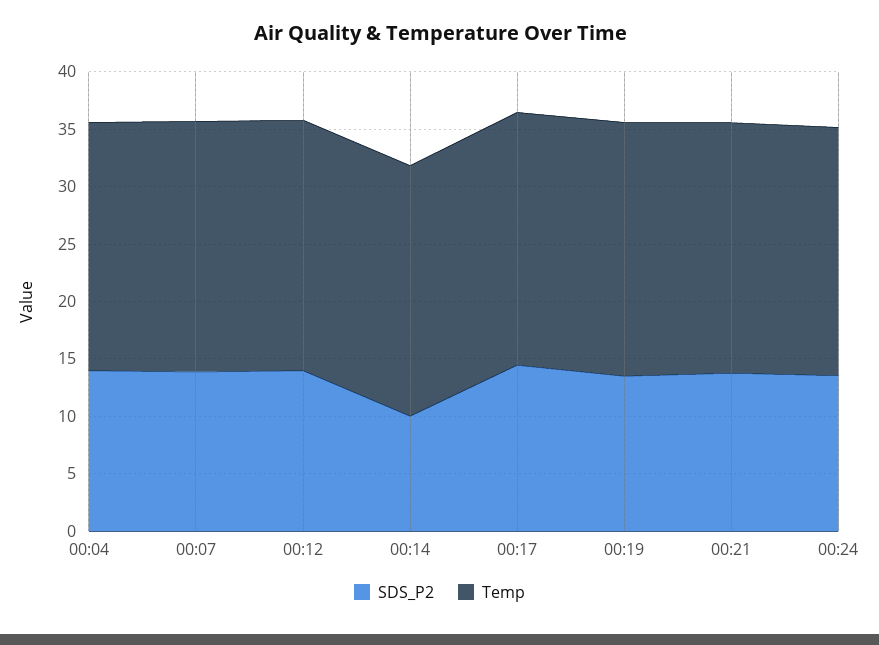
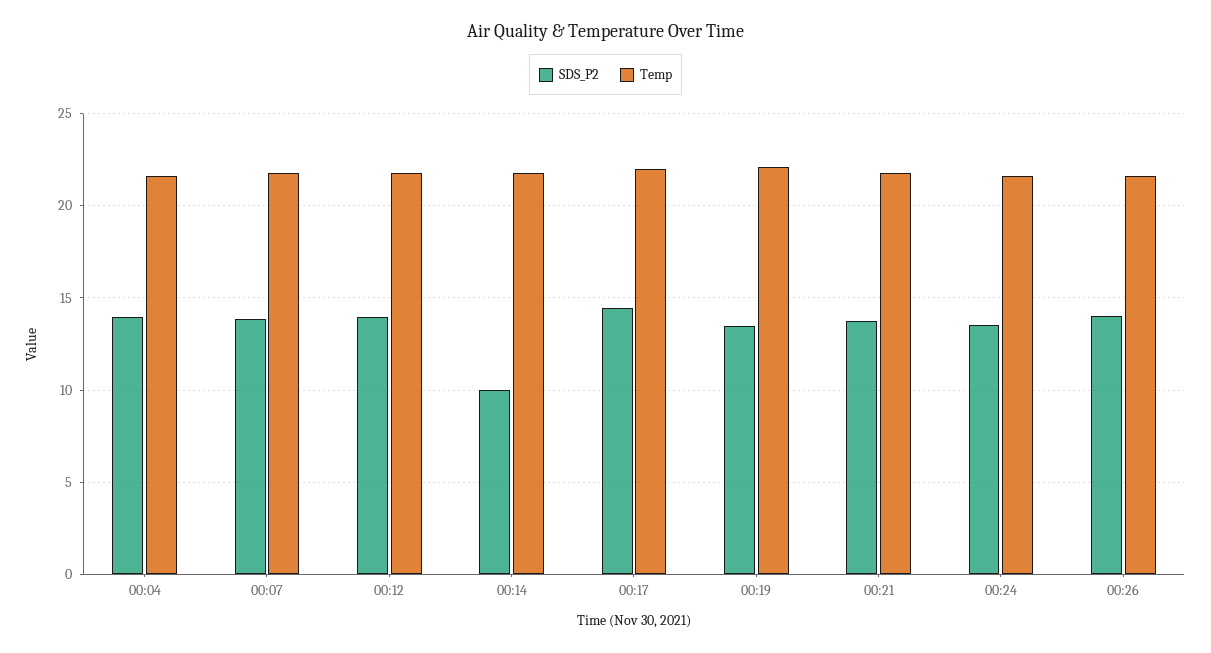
SDS_P2, 00:26: none -> 14
Temp, 00:26: none -> 21.5

